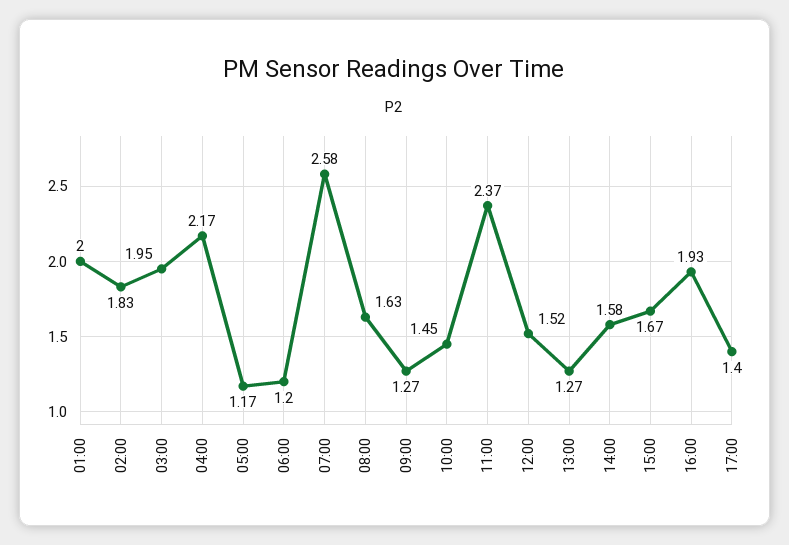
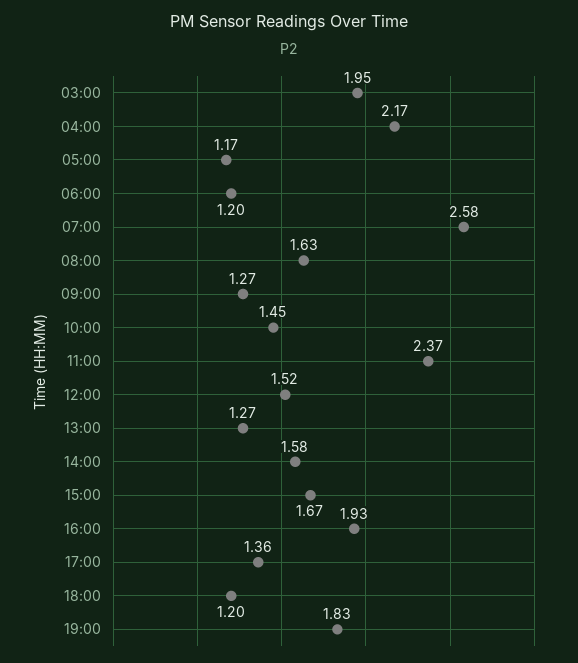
01:00: 2 -> none
02:00: 1.83 -> none
17:00: 1.4 -> 1.36
18:00: none -> 1.2
19:00: none -> 1.83

